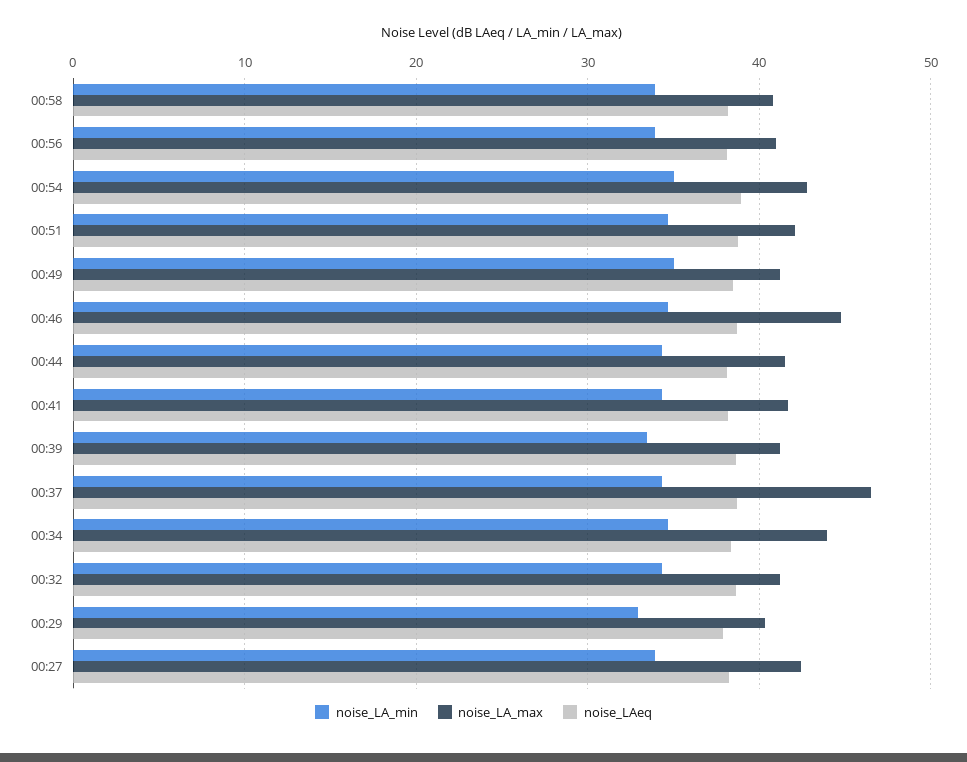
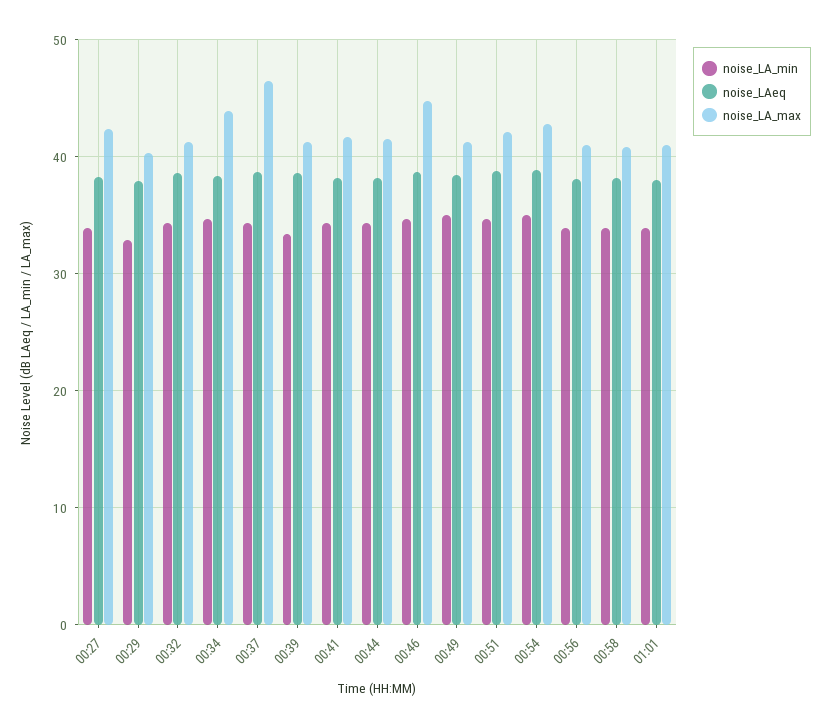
noise_LA_min, 01:01: none -> 34
noise_LAeq, 01:01: none -> 38
noise_LA_max, 01:01: none -> 41

